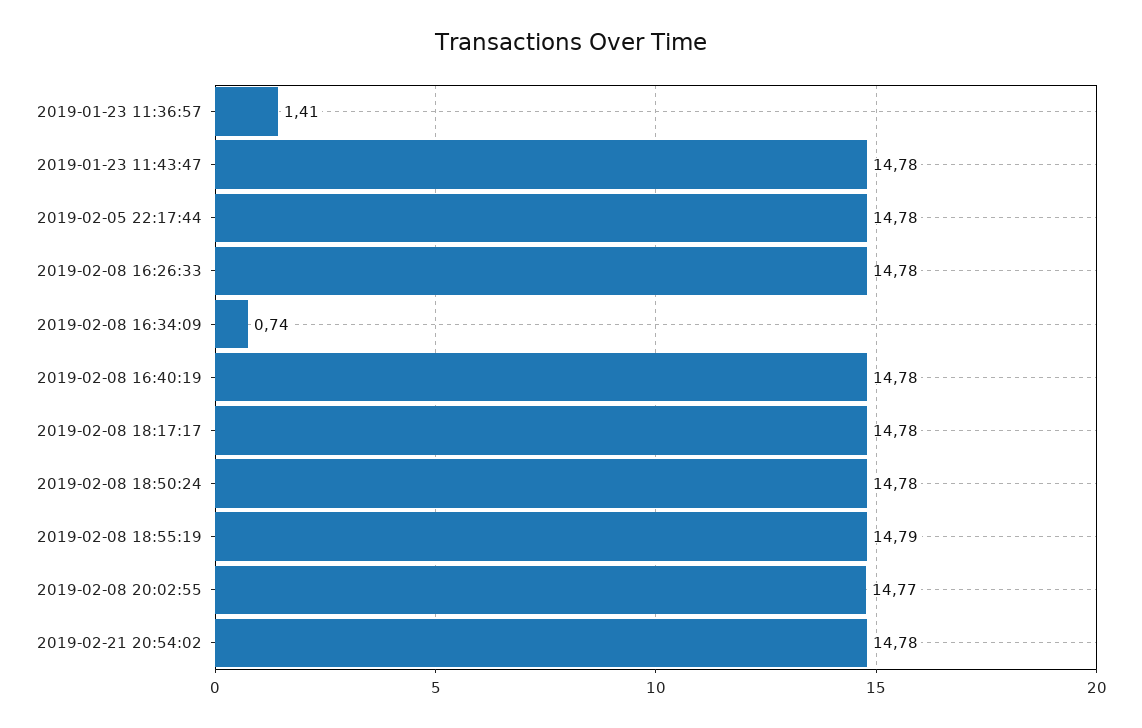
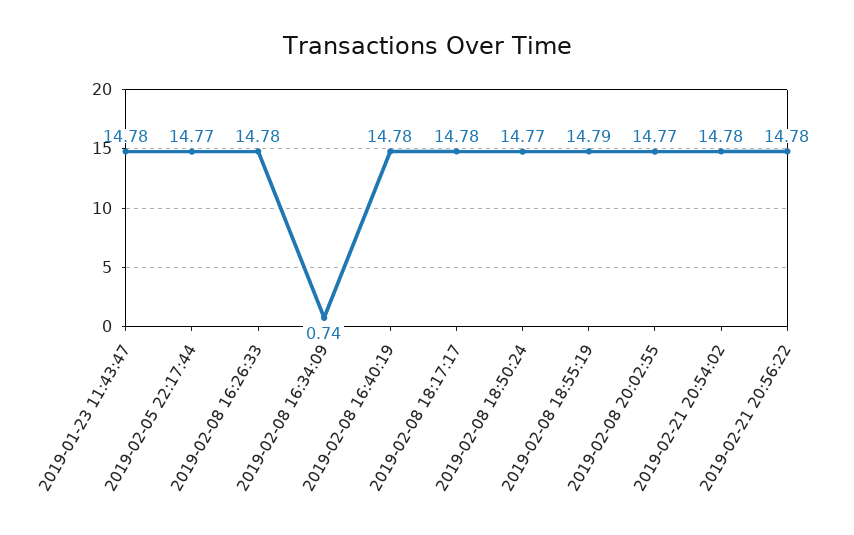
2019-01-23 11:36:57: 1.41 -> none
2019-02-05 22:17:44: 14.78 -> 14.77
2019-02-08 18:50:24: 14.78 -> 14.77
2019-02-21 20:56:22: none -> 14.78

